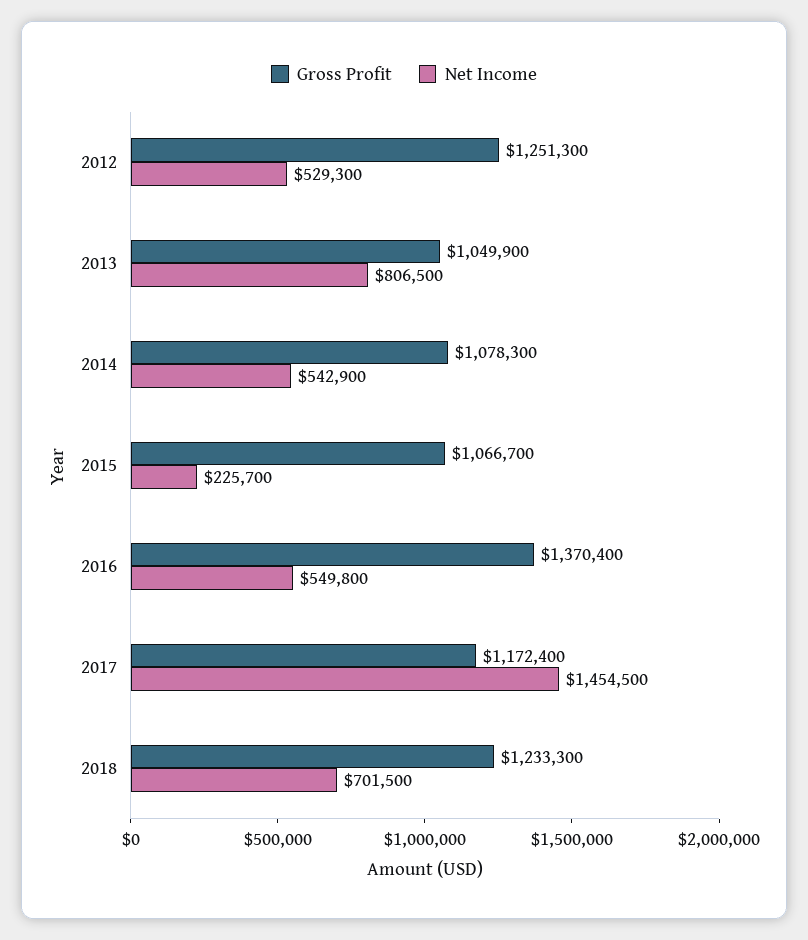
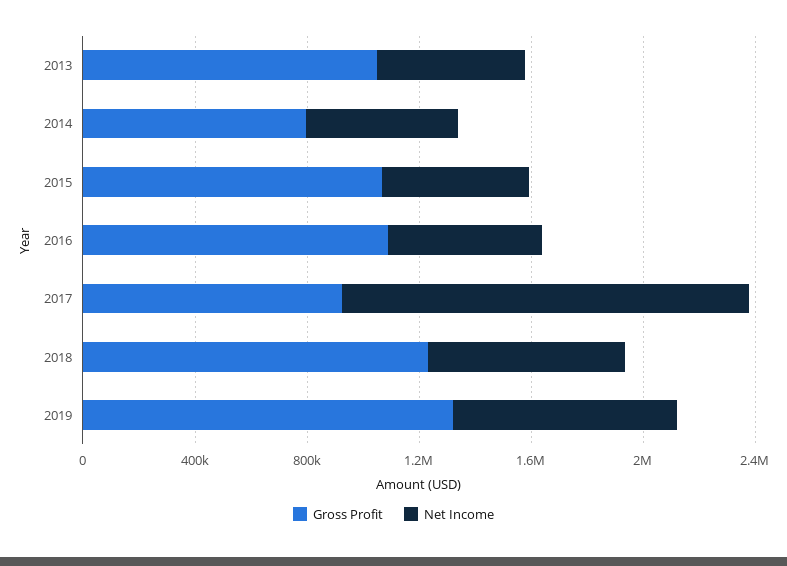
Gross Profit, 2012: 1251300 -> none
Net Income, 2012: 529300 -> none
Net Income, 2013: 806500 -> 500000
Gross Profit, 2014: 1078300 -> 800000
Net Income, 2015: 225700 -> 500000
Gross Profit, 2016: 1370400 -> 1100000
Gross Profit, 2017: 1172400 -> 900000
Gross Profit, 2019: none -> 1300000
Net Income, 2019: none -> 800000

